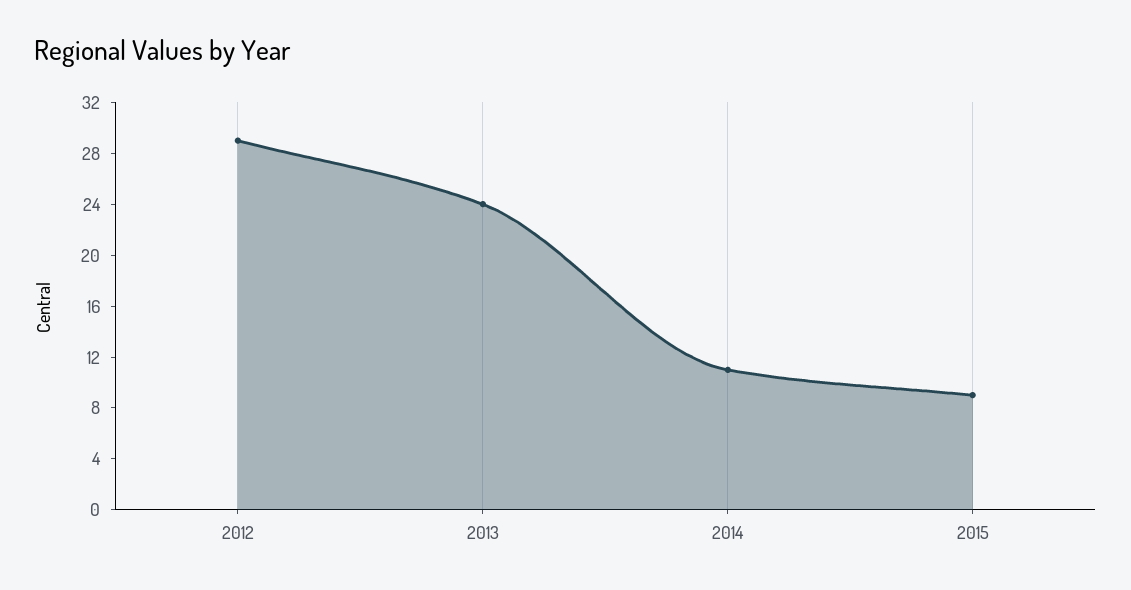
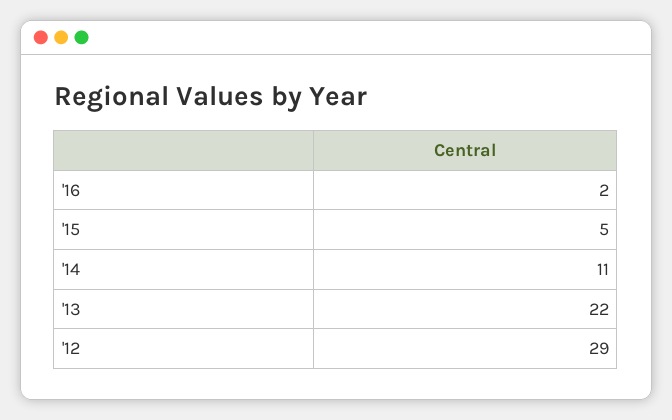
2013: 24 -> 22
2015: 9 -> 5
'16: none -> 2

